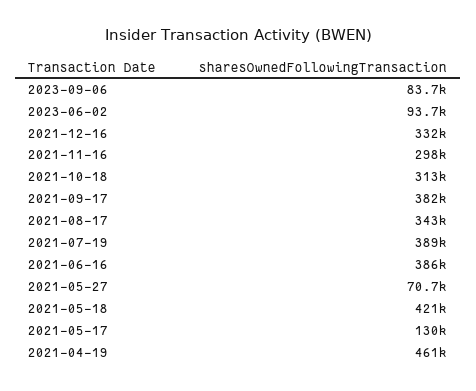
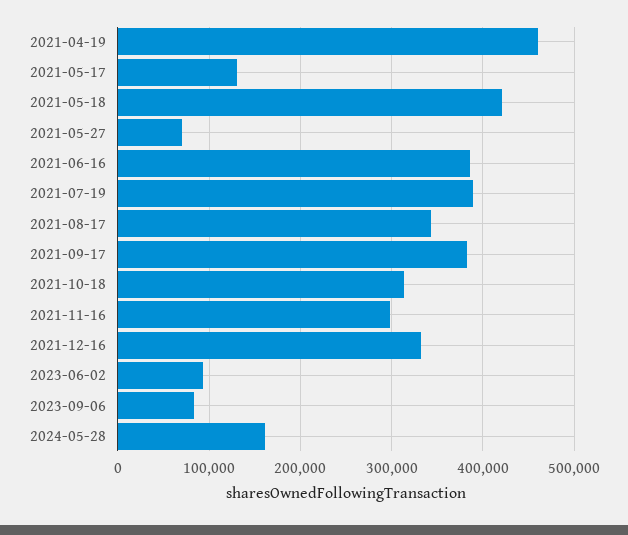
2024-05-28: none -> 160000

